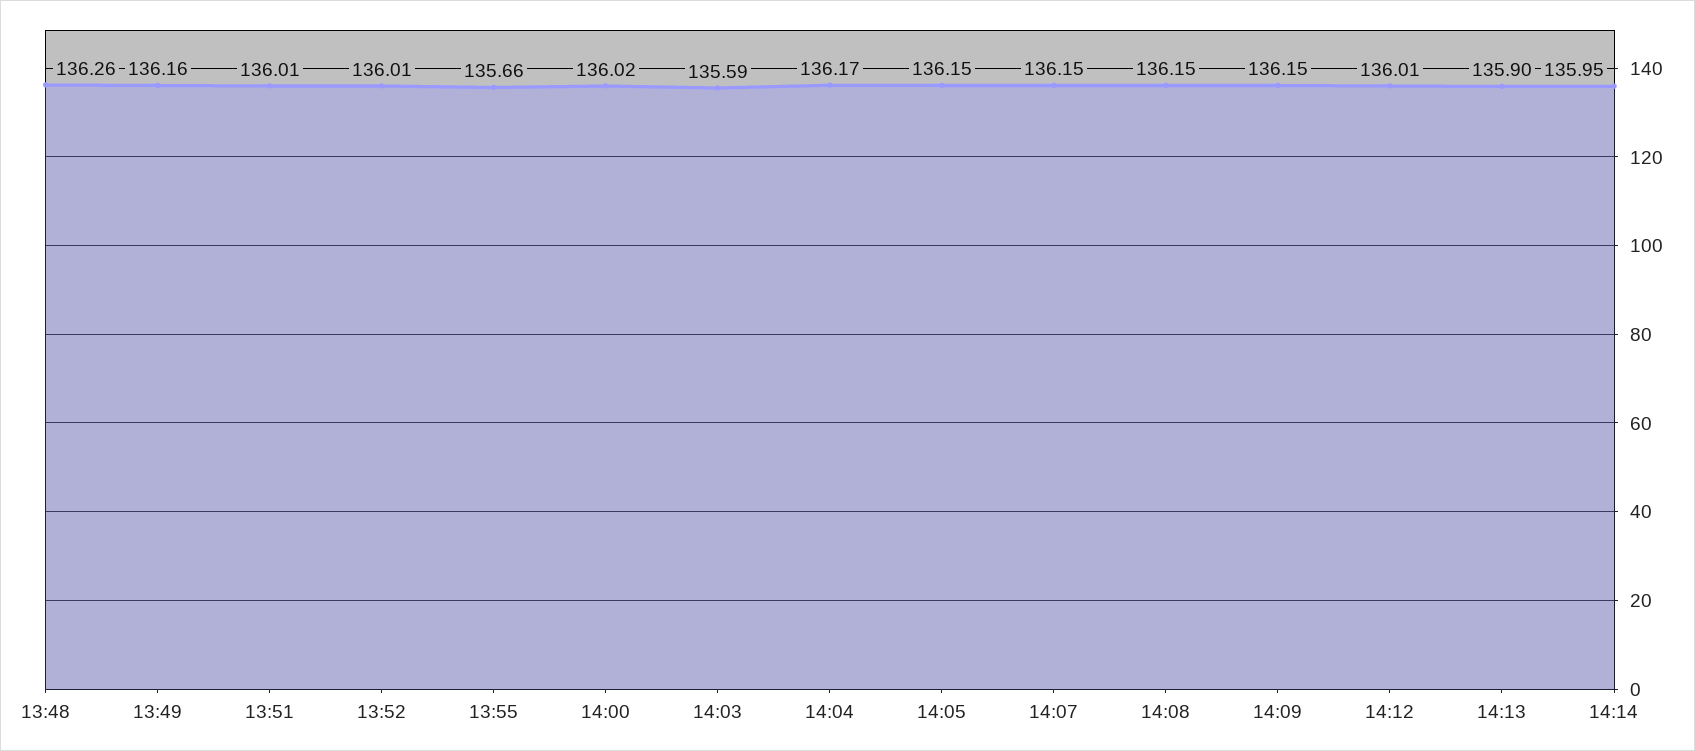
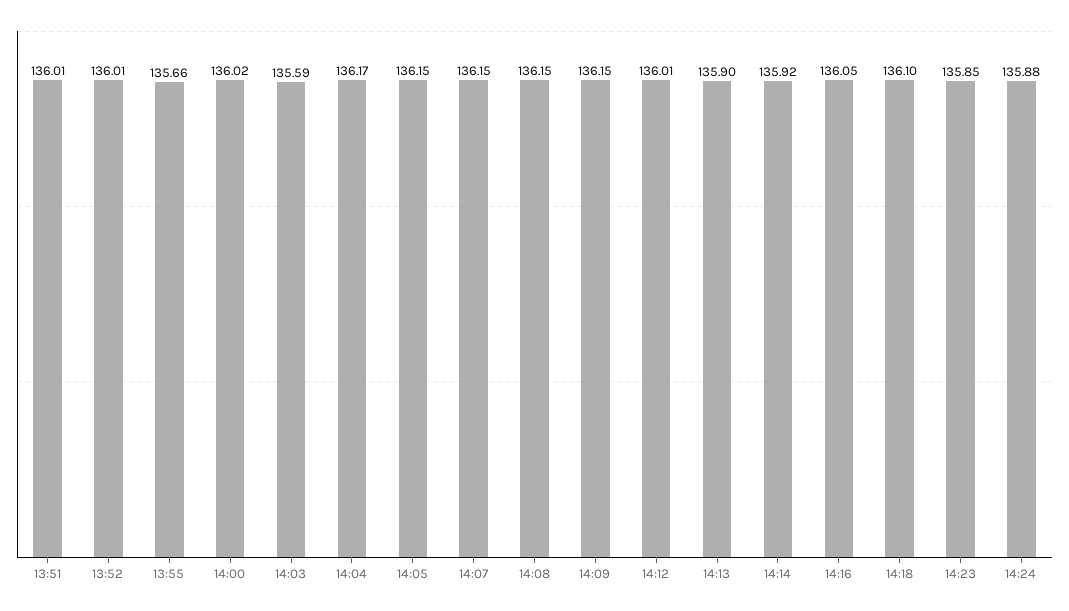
13:48: 136.26 -> none
13:49: 136.16 -> none
14:14: 135.95 -> 135.92
14:16: none -> 136.05
14:18: none -> 136.1
14:23: none -> 135.85
14:24: none -> 135.88

